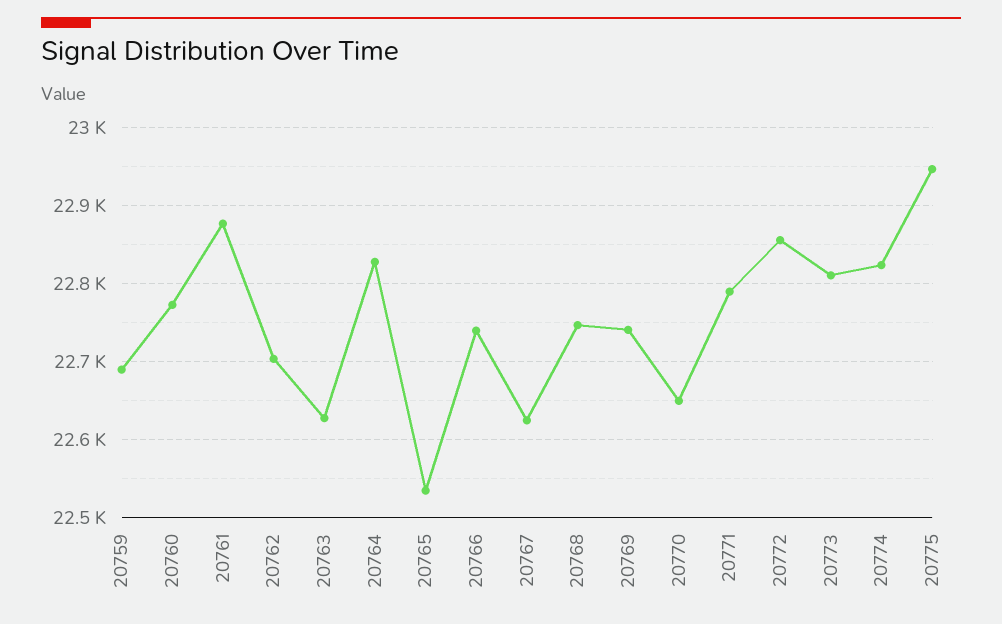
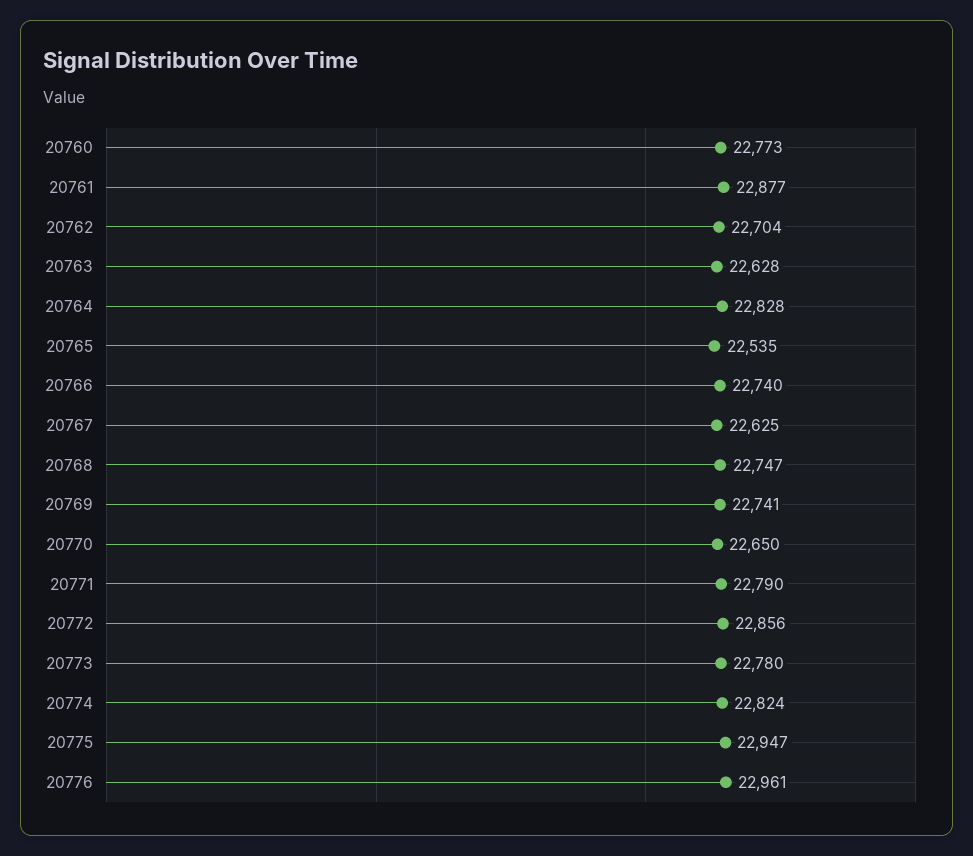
20759: 22690 -> none
20773: 22810 -> 22780
20776: none -> 22961

